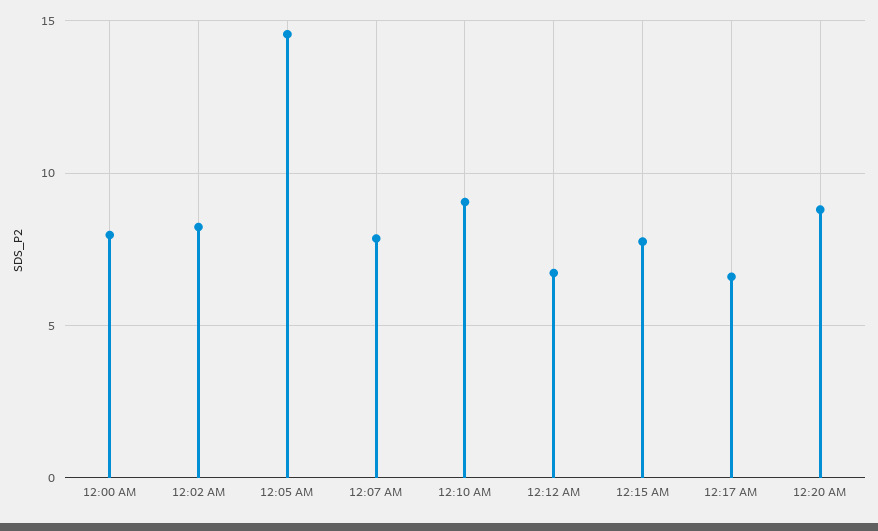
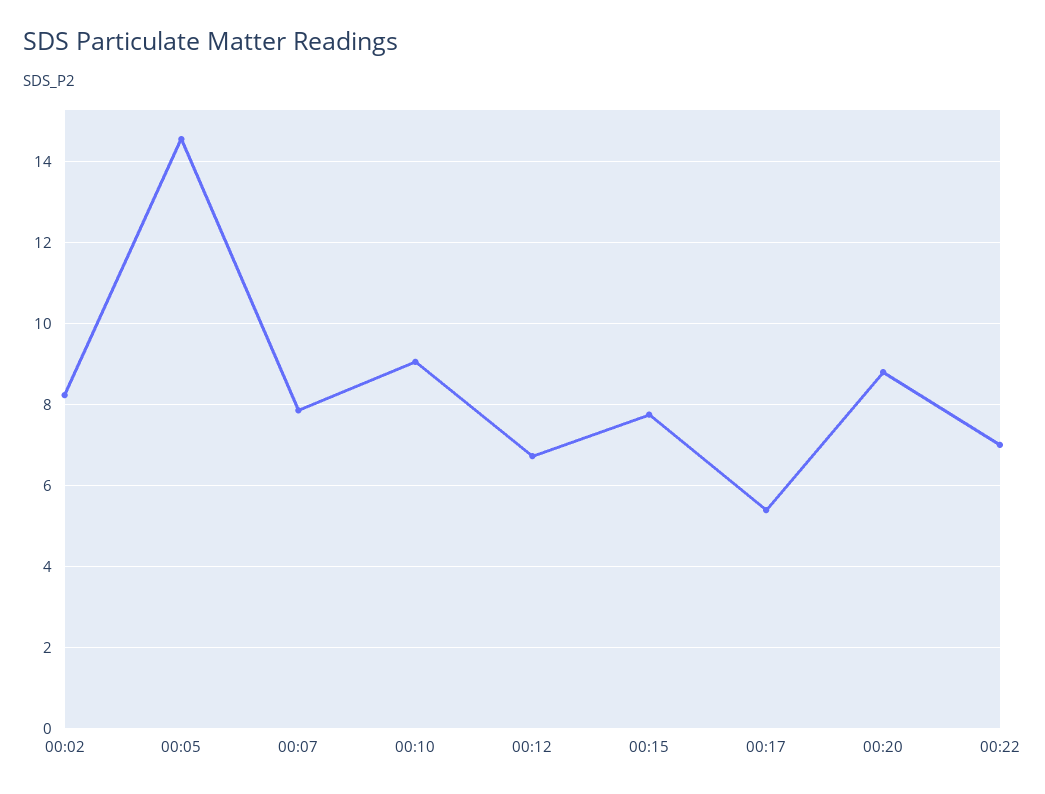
12:00 AM: 8 -> none
12:17 AM: 6.5 -> 5.4
00:22: none -> 7

